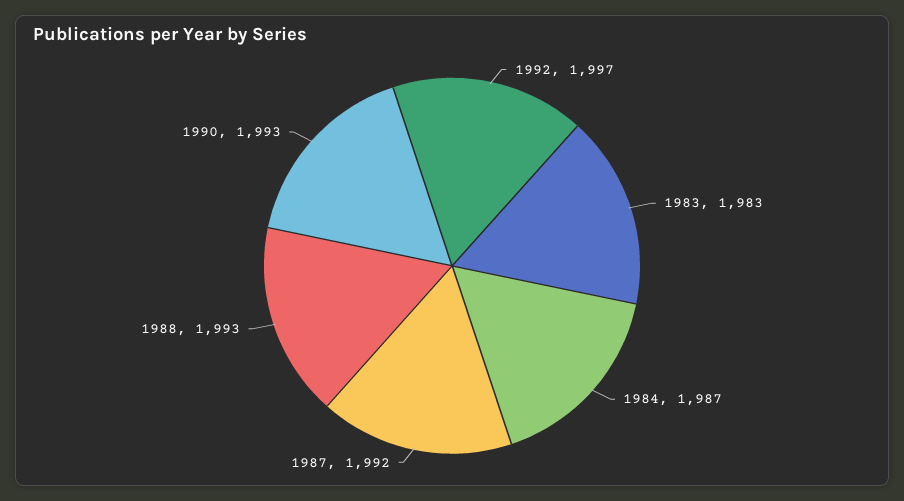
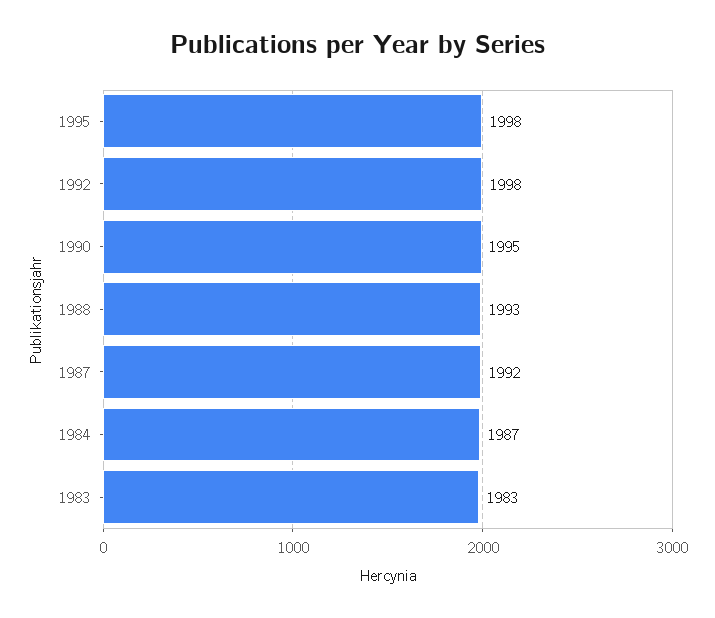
1992: 1997 -> 1998
1990: 1993 -> 1995
1995: none -> 1998

